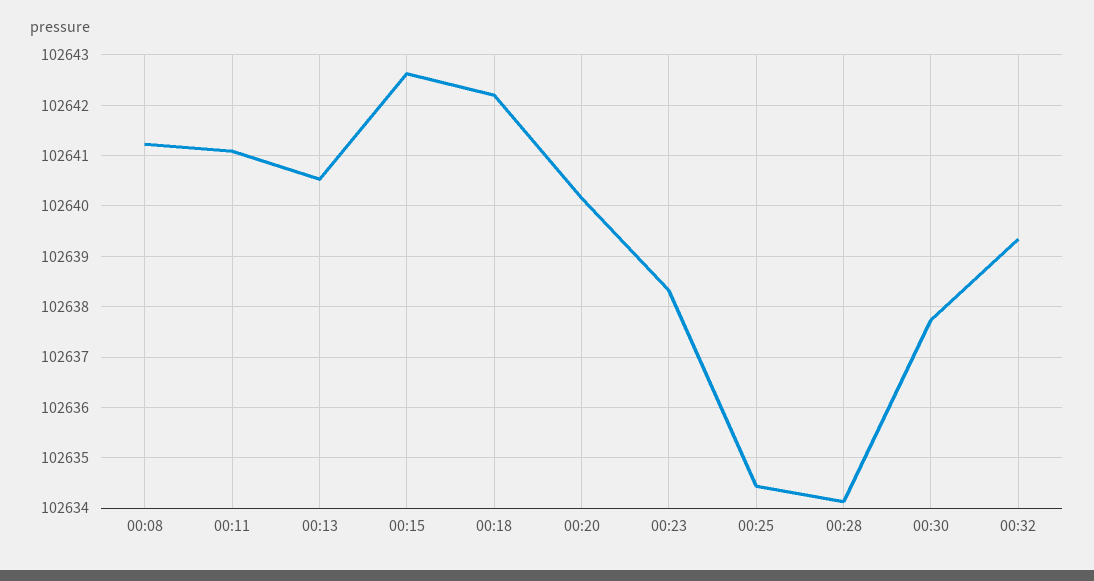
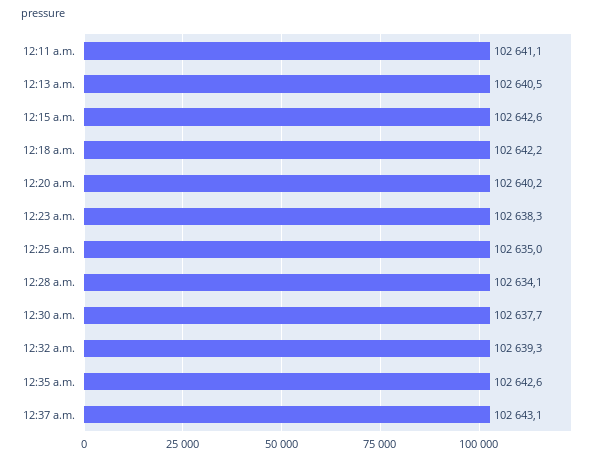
00:08: 102641.2 -> none
00:25: 102634.4 -> 102635
12:35 a.m.: none -> 102642.6
12:37 a.m.: none -> 102643.1

